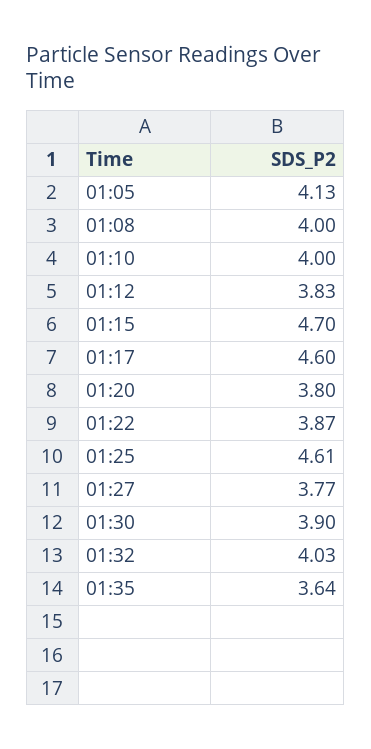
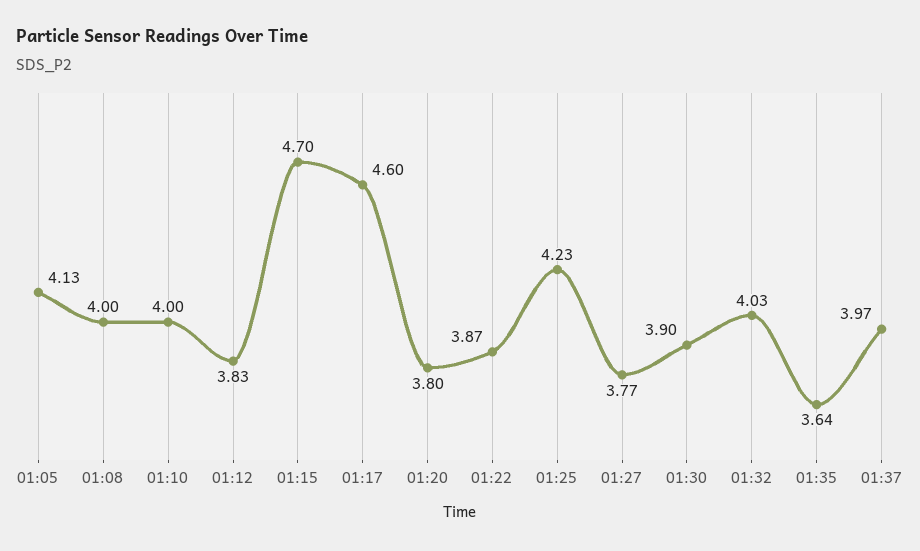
01:25: 4.61 -> 4.23
01:37: none -> 3.97

